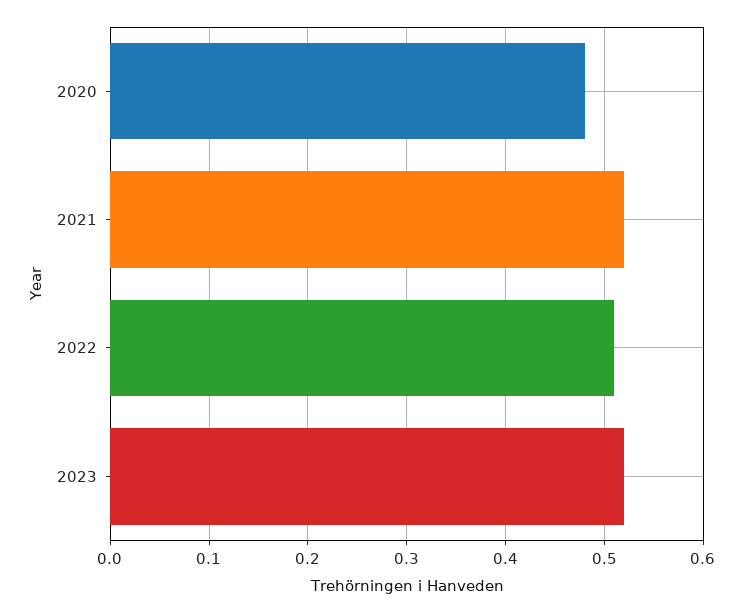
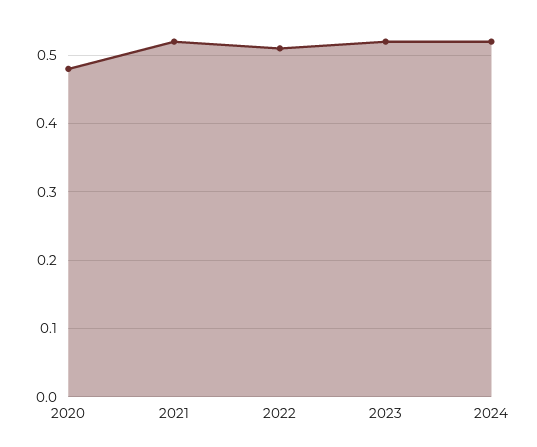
2024: none -> 0.52

